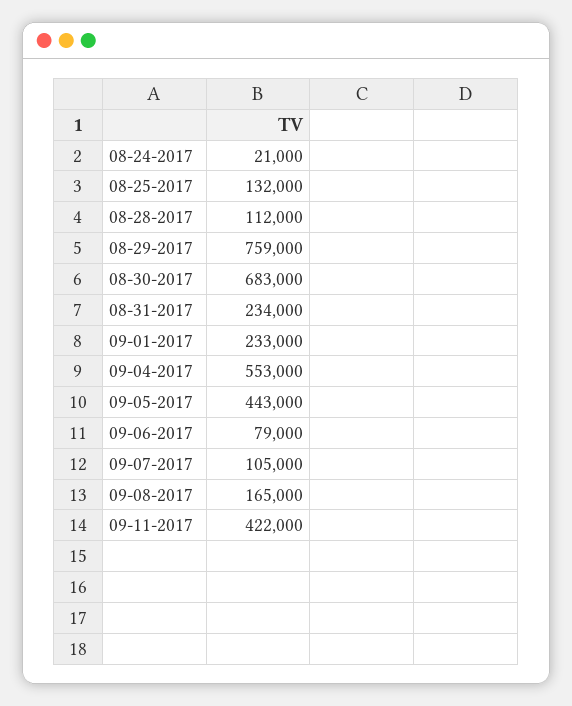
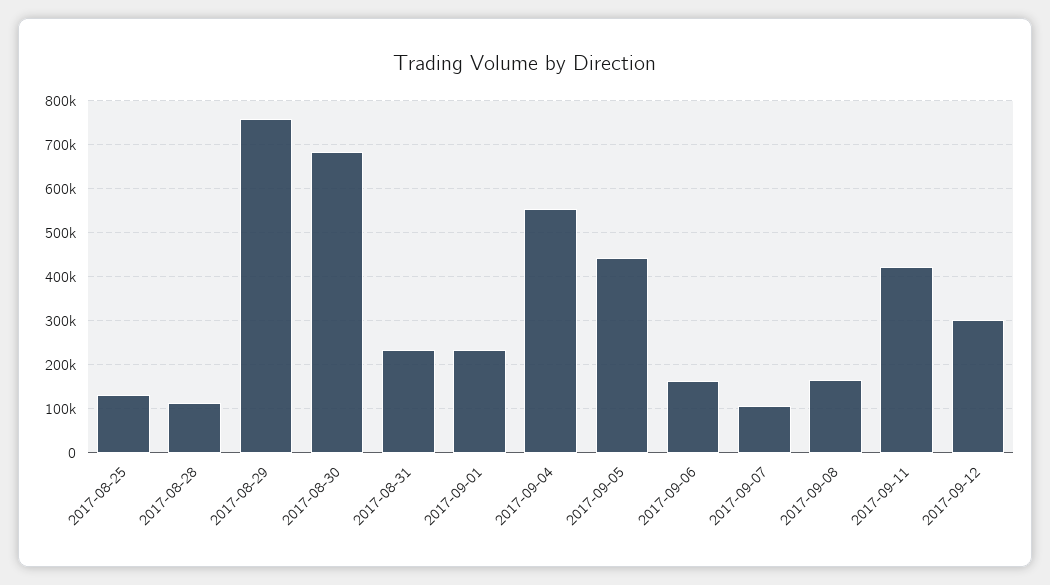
08-24-2017: 21000 -> none
09-06-2017: 79000 -> 160000
2017-09-12: none -> 300000

